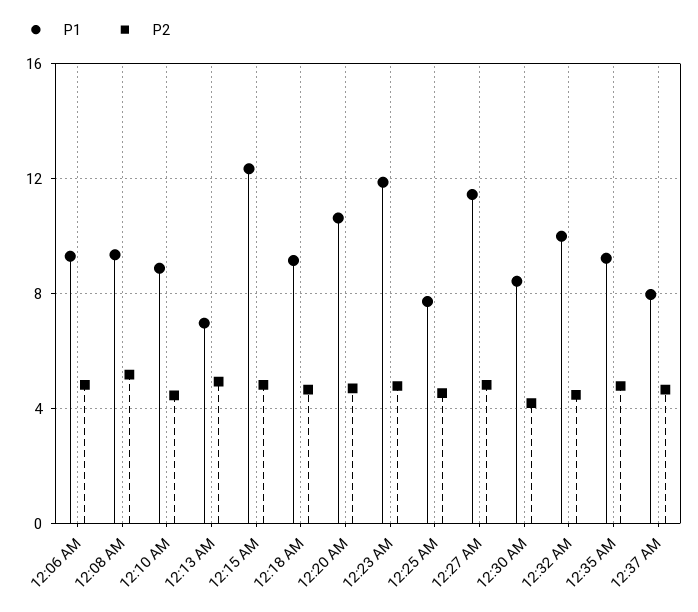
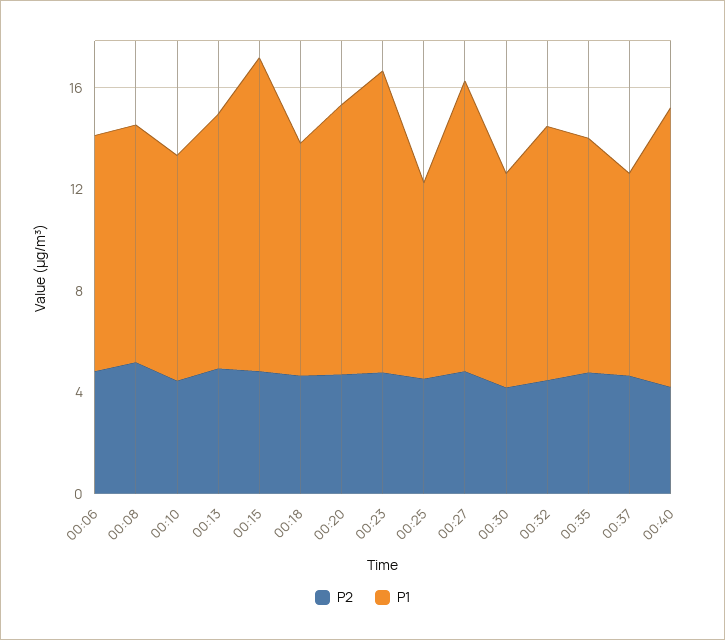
P1, 12:13 AM: 7 -> 10
P2, 00:40: none -> 4
P1, 00:40: none -> 11

